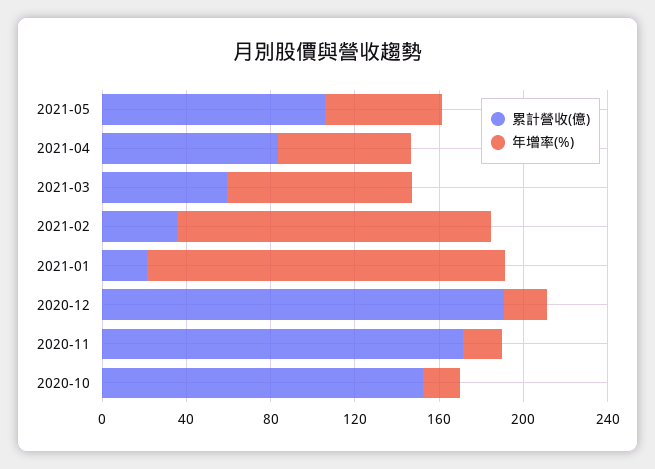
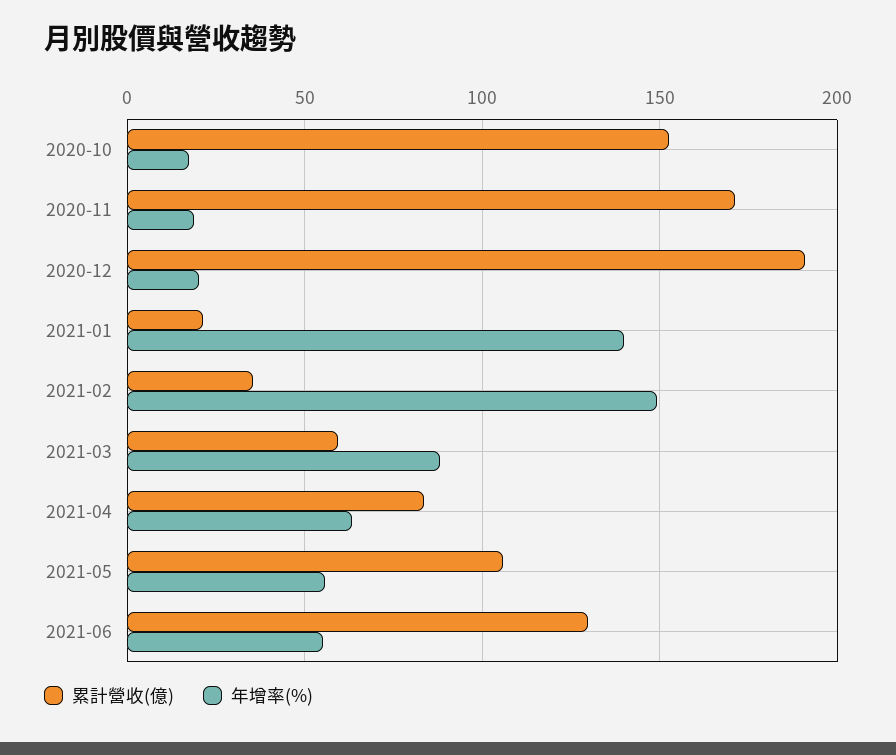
年增率(%), 2021-01: 170 -> 140
累計營收(億), 2021-06: none -> 130
年增率(%), 2021-06: none -> 55

